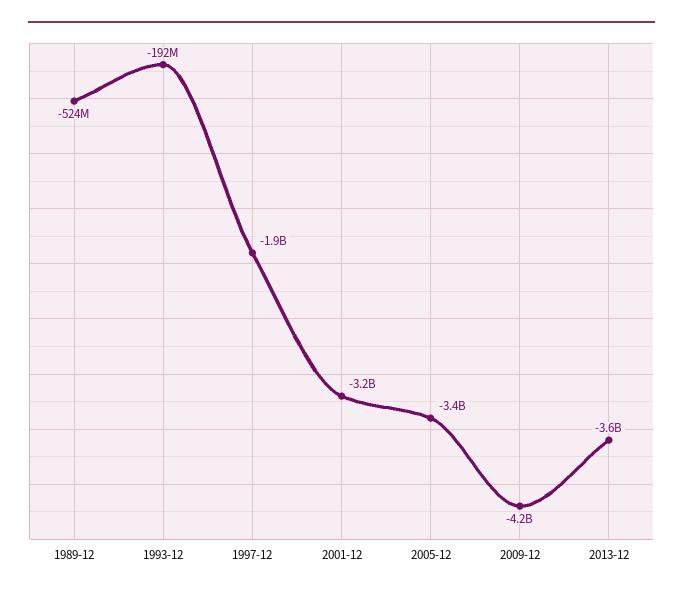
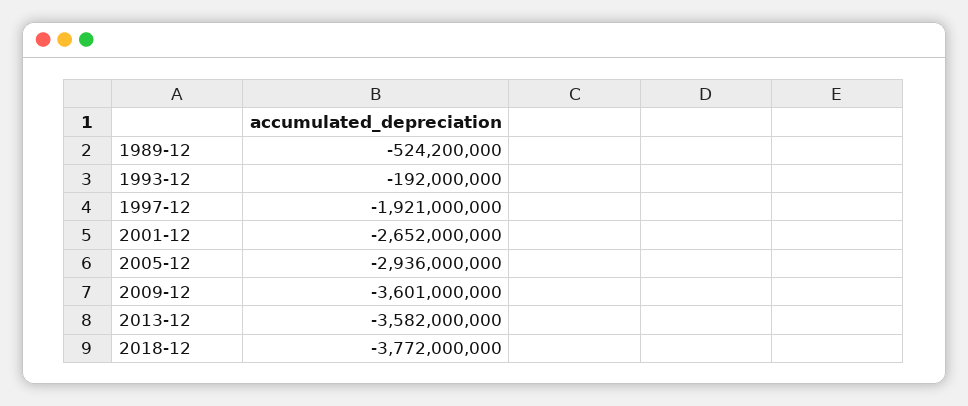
2001-12: -3200000000 -> -2652000000
2005-12: -3400000000 -> -2936000000
2009-12: -4200000000 -> -3601000000
2018-12: none -> -3772000000

